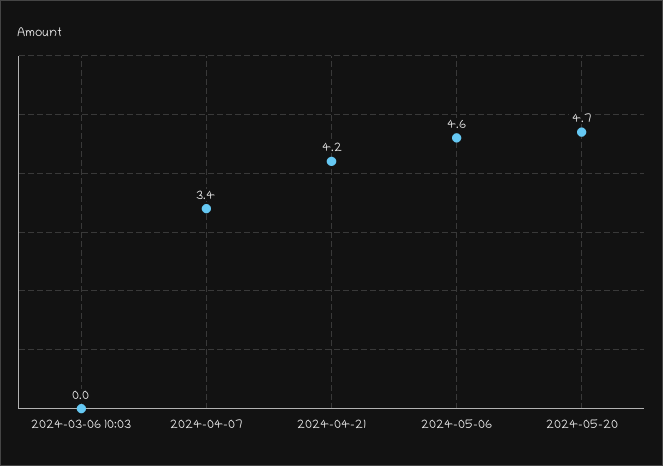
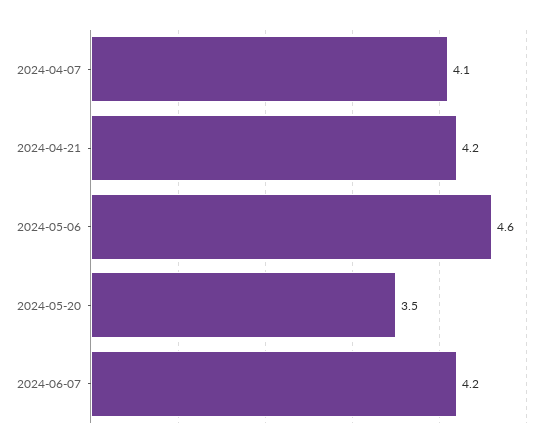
2024-03-06 10:03: 0 -> none
2024-04-07: 3.4 -> 4.1
2024-05-20: 4.7 -> 3.5
2024-06-07: none -> 4.2

